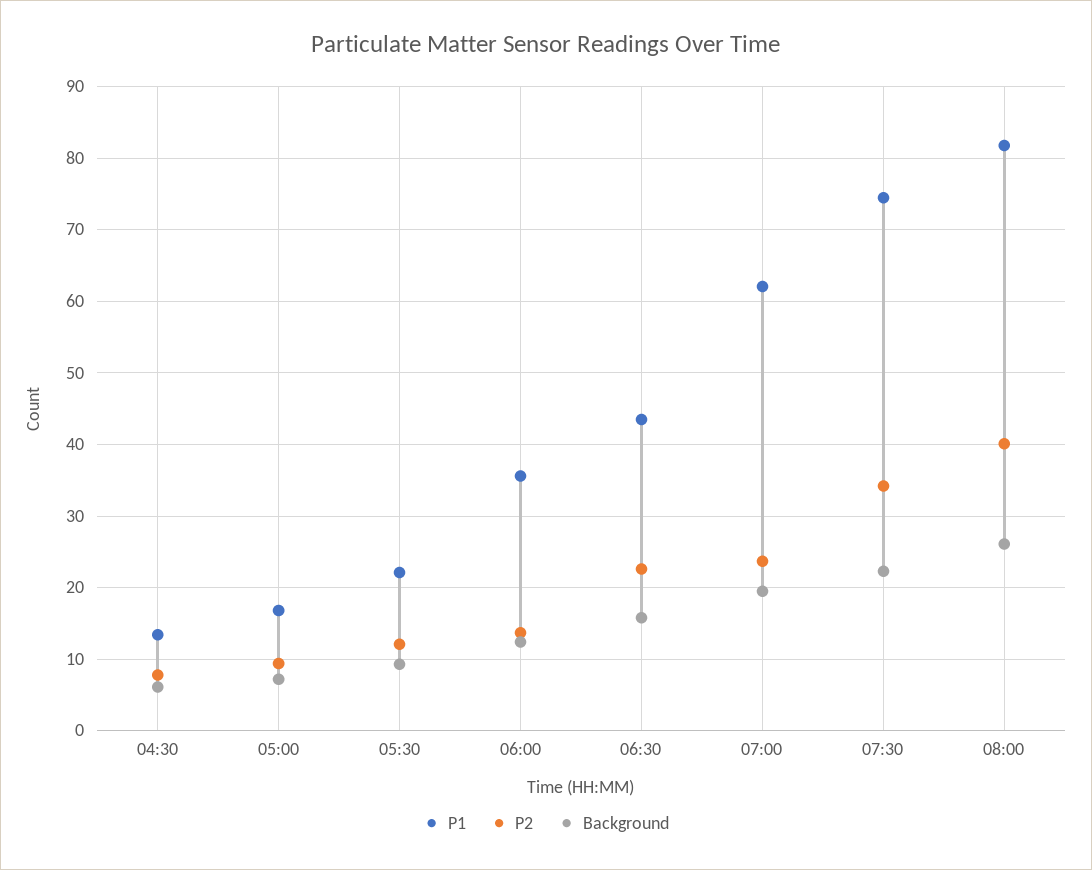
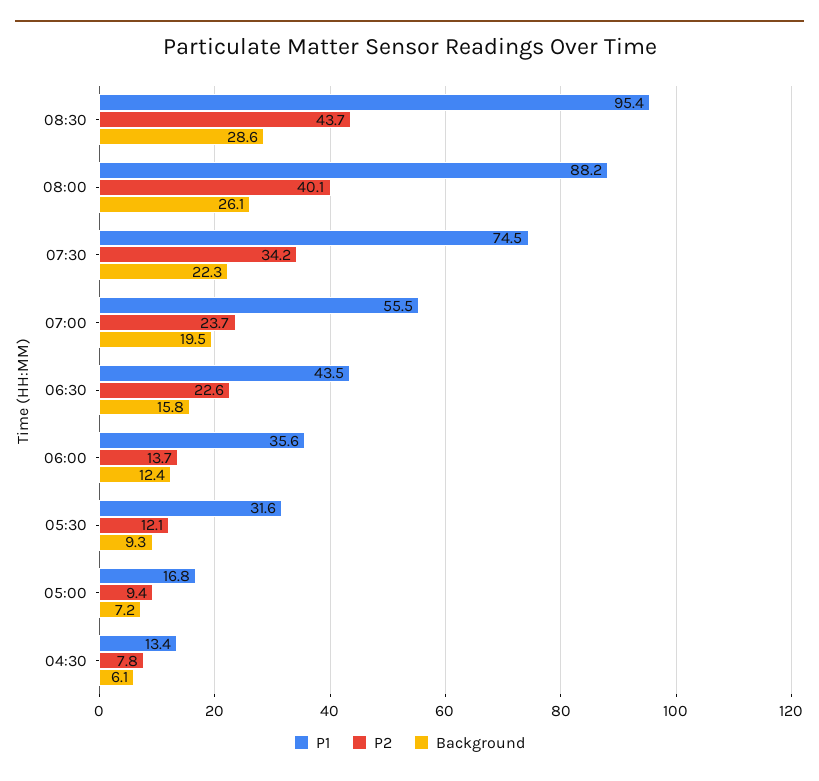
P1, 05:30: 22 -> 31.6
P1, 07:00: 62 -> 55.5
P1, 08:00: 82 -> 88.2
P1, 08:30: none -> 95.4
P2, 08:30: none -> 43.7
Background, 08:30: none -> 28.6

